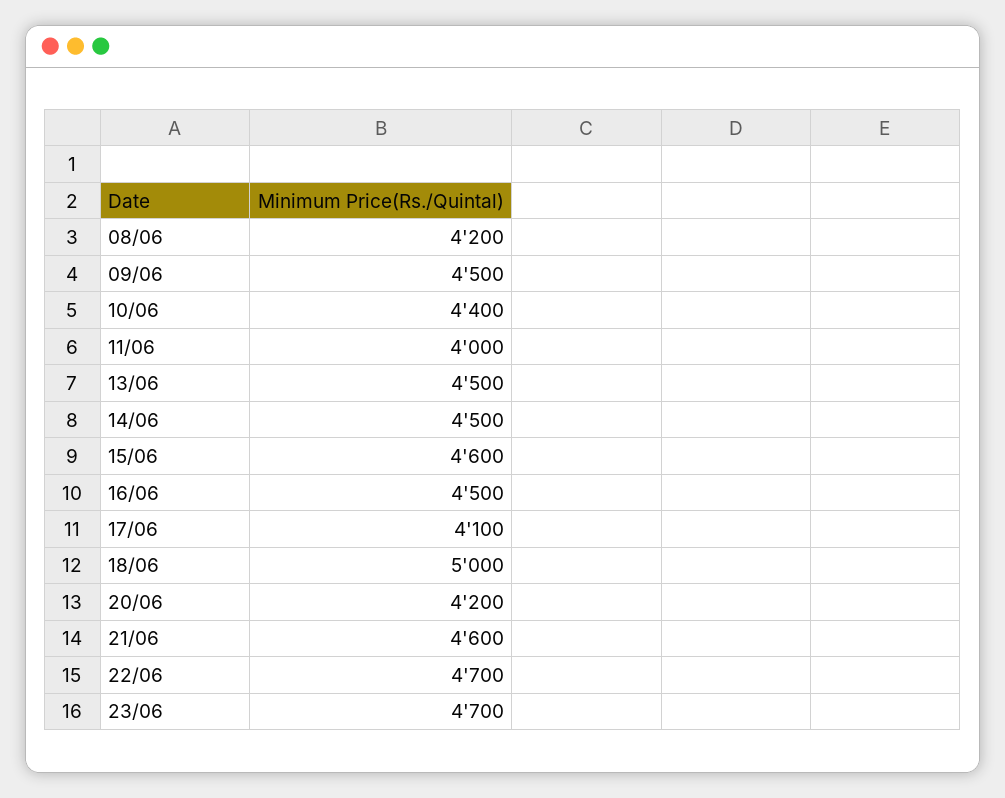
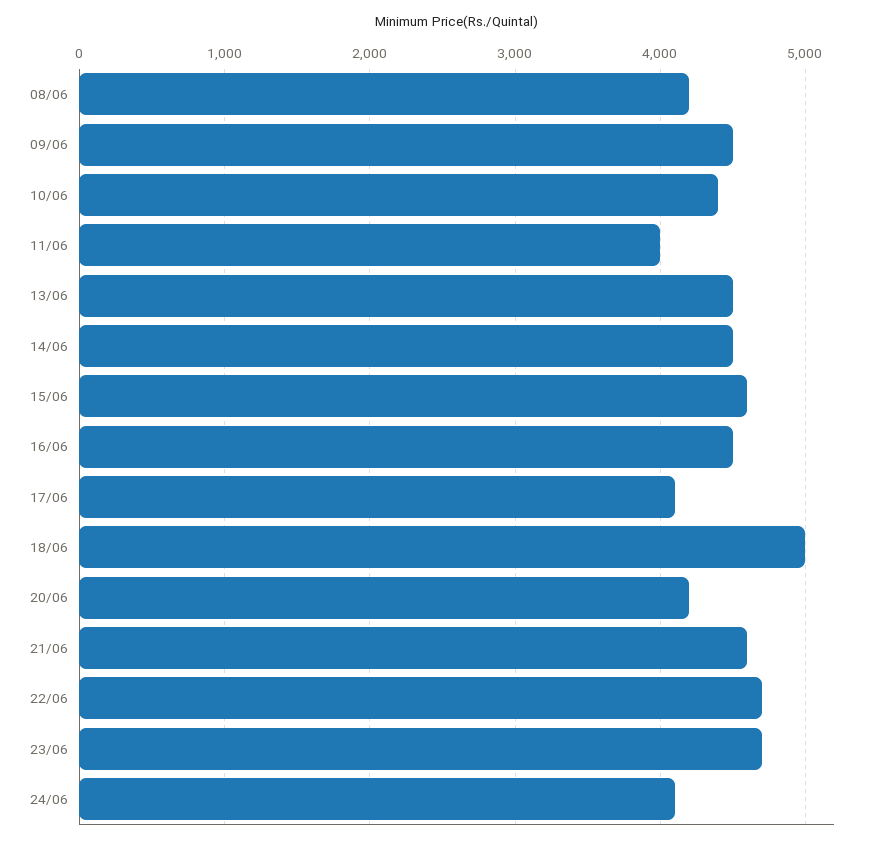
24/06: none -> 4100

